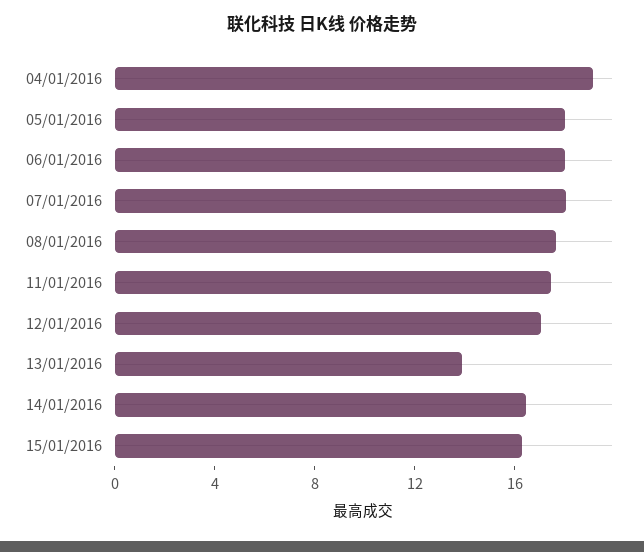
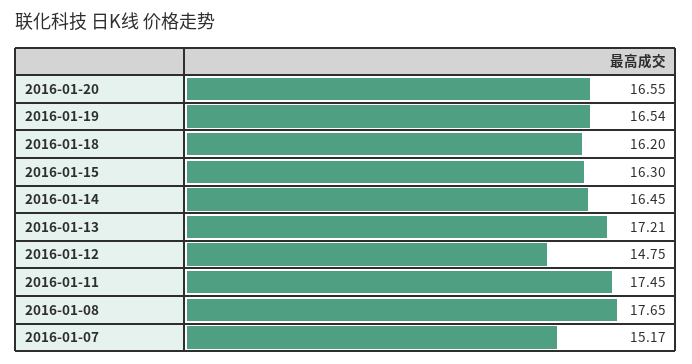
04/01/2016: 19 -> none
05/01/2016: 18 -> none
06/01/2016: 18 -> none
07/01/2016: 18 -> 15.17
12/01/2016: 17 -> 14.75
13/01/2016: 14 -> 17.21
2016-01-20: none -> 16.55
2016-01-19: none -> 16.54
2016-01-18: none -> 16.2

